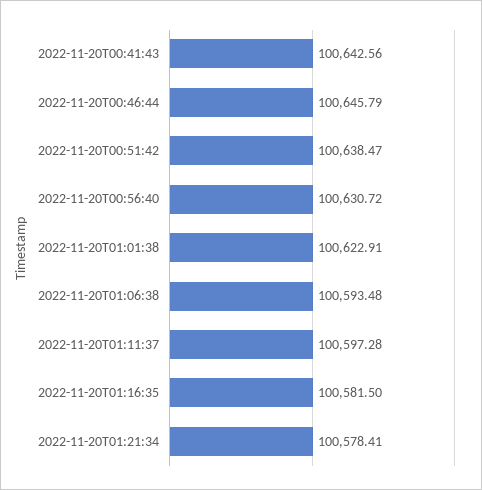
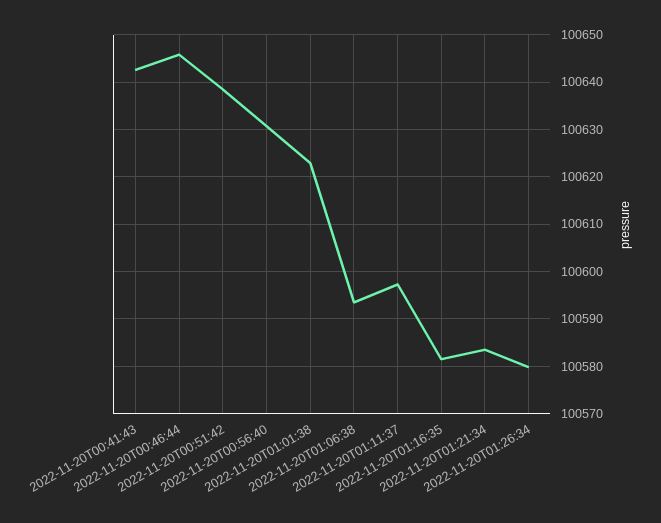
2022-11-20T01:21:34: 100578.41 -> 100584
2022-11-20T01:26:34: none -> 100580

